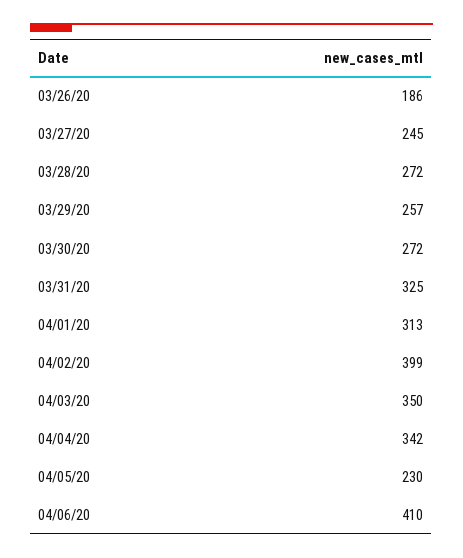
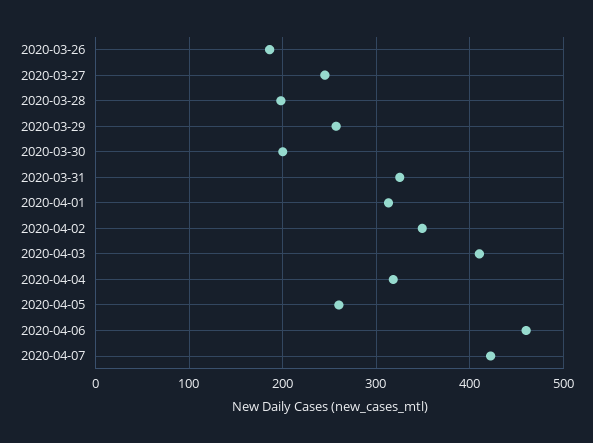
03/28/20: 272 -> 200
03/30/20: 272 -> 200
04/02/20: 399 -> 350
04/03/20: 350 -> 410
04/04/20: 342 -> 320
04/05/20: 230 -> 260
04/06/20: 410 -> 460
2020-04-07: none -> 420

